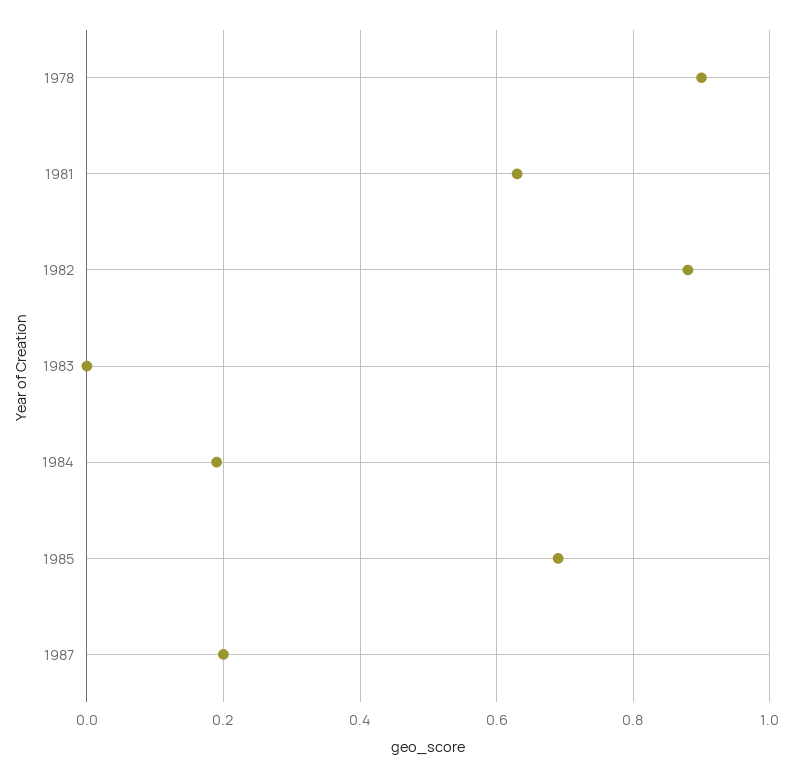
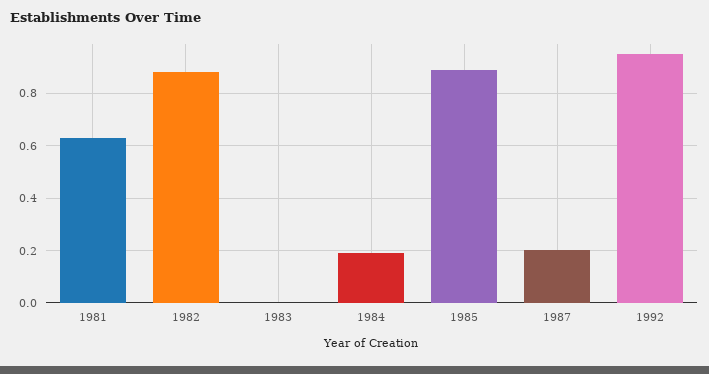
1978: 0.9 -> none
1985: 0.7 -> 0.9
1992: none -> 0.95

